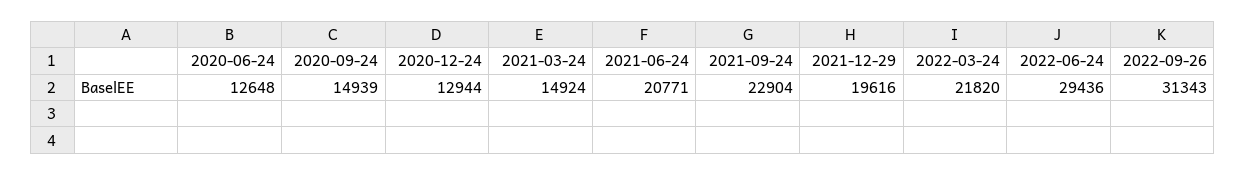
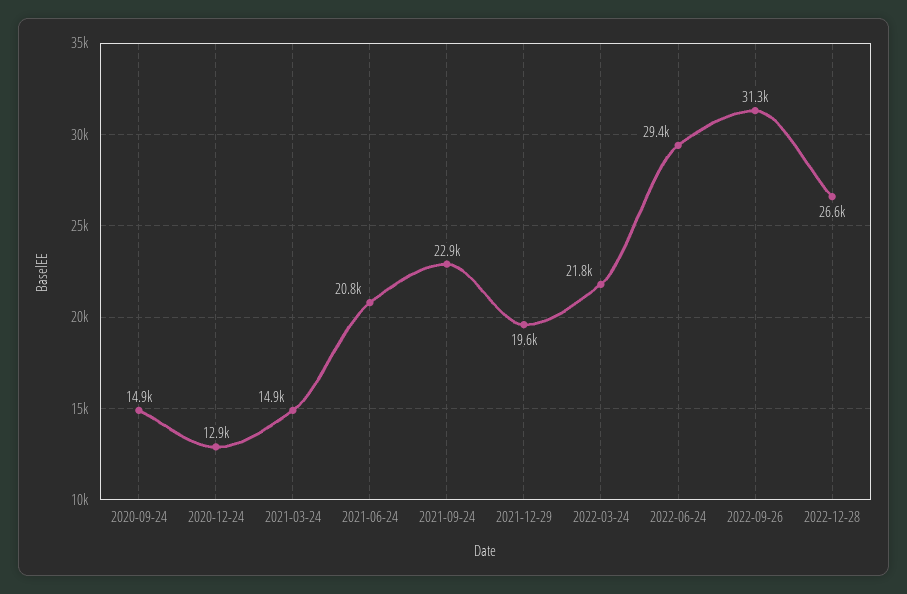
2020-06-24: 12648 -> none
2022-12-28: none -> 26600

